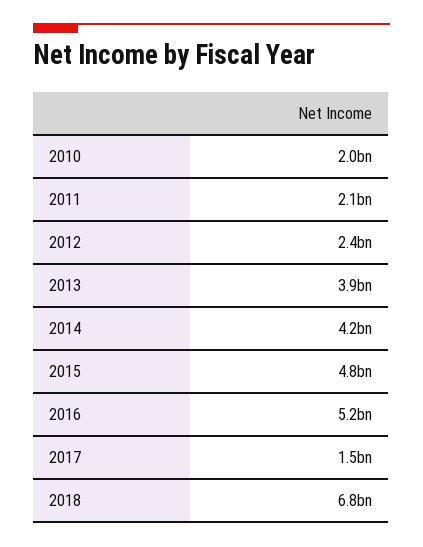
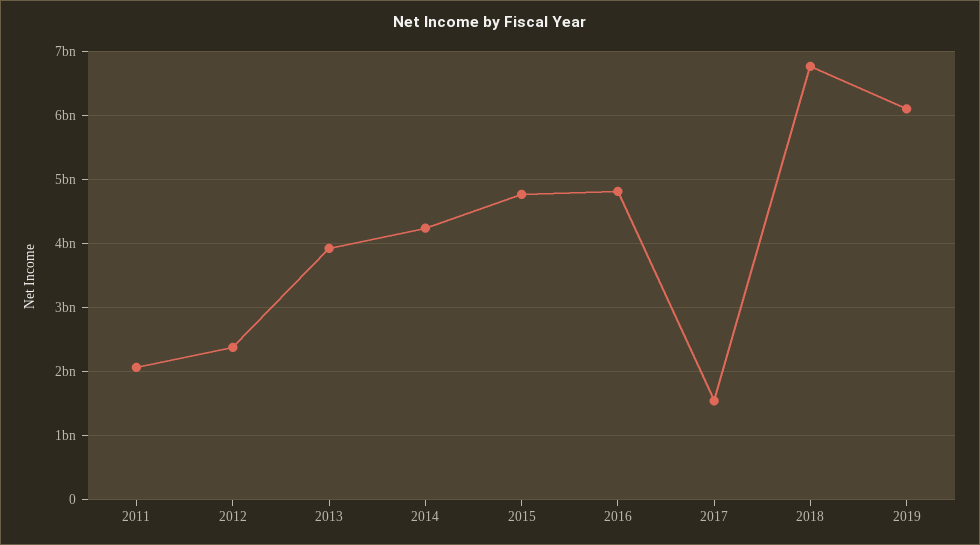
2010: 2000000000 -> none
2016: 5200000000 -> 4800000000
2019: none -> 6100000000

